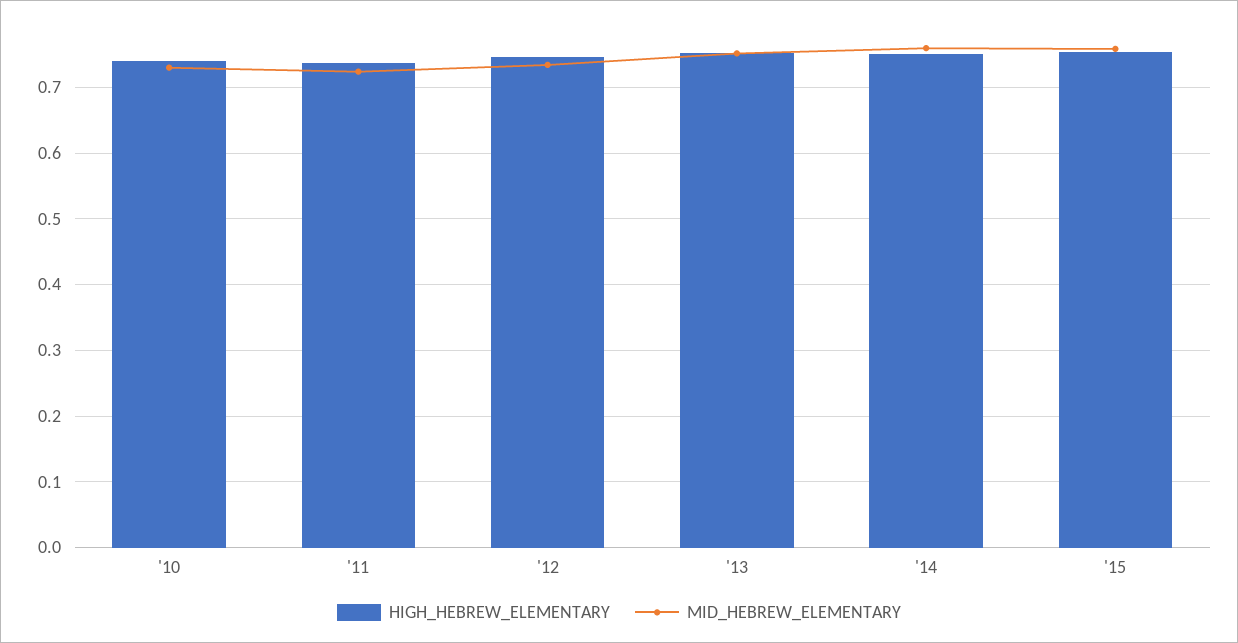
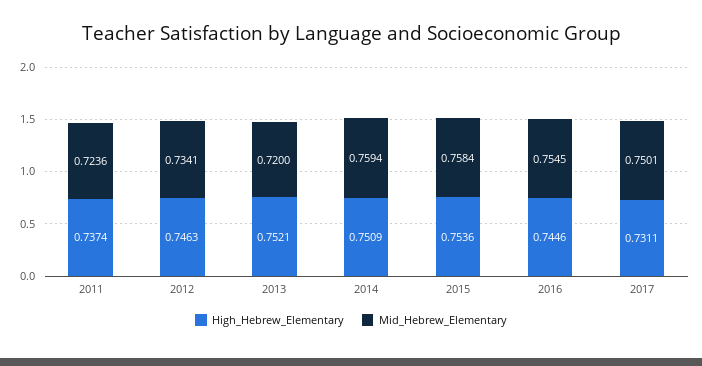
HIGH_HEBREW_ELEMENTARY, '10: 0.74 -> none
MID_HEBREW_ELEMENTARY, '10: 0.73 -> none
MID_HEBREW_ELEMENTARY, '13: 0.75 -> 0.72
HIGH_HEBREW_ELEMENTARY, 2016: none -> 0.7446
MID_HEBREW_ELEMENTARY, 2016: none -> 0.7545
HIGH_HEBREW_ELEMENTARY, 2017: none -> 0.7311
MID_HEBREW_ELEMENTARY, 2017: none -> 0.7501

